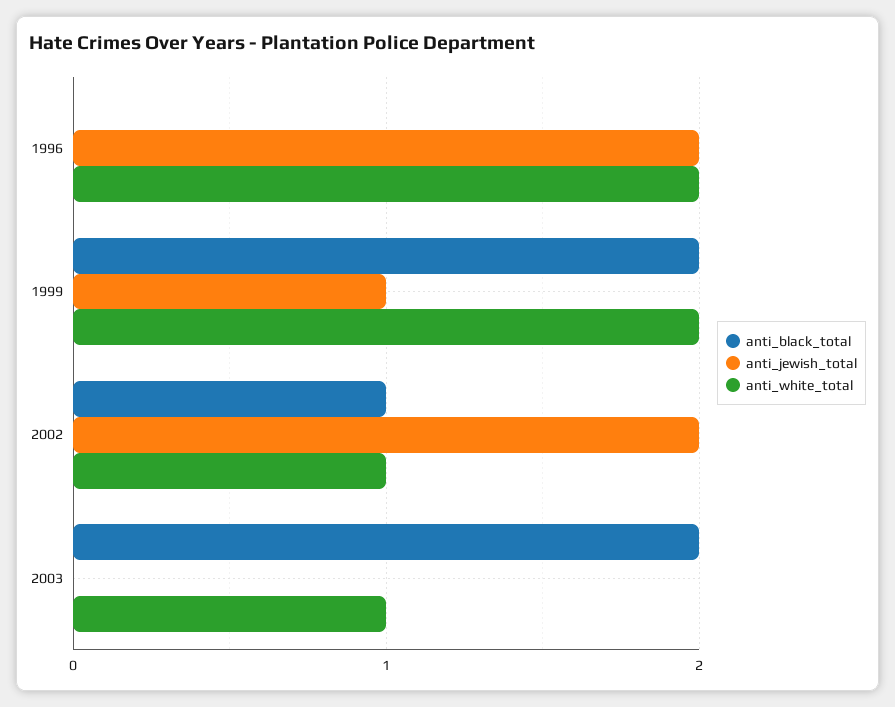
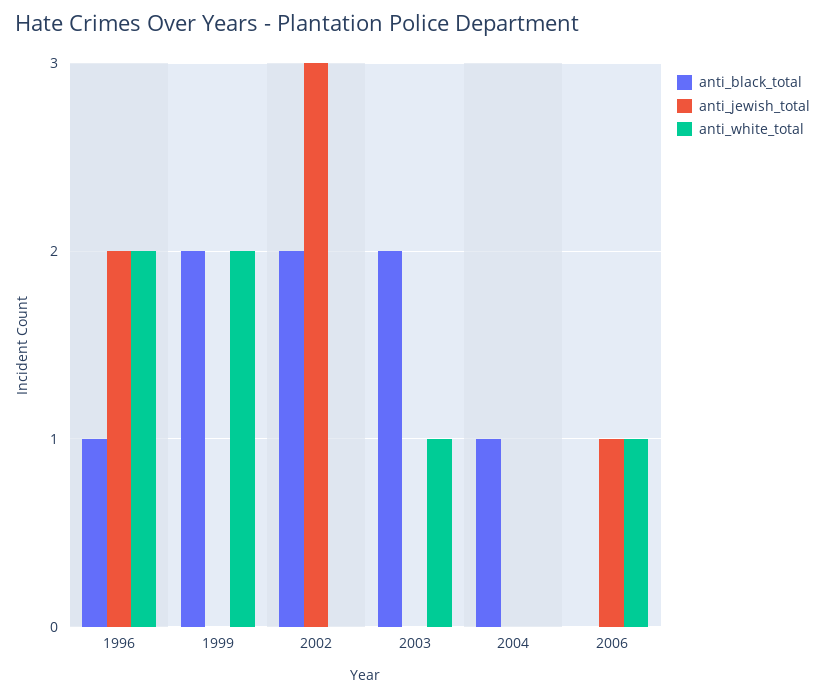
anti_black_total, 1996: 0 -> 1
anti_jewish_total, 1999: 1 -> 0
anti_black_total, 2002: 1 -> 2
anti_jewish_total, 2002: 2 -> 3
anti_white_total, 2002: 1 -> 0
anti_black_total, 2004: none -> 1
anti_jewish_total, 2004: none -> 0
anti_white_total, 2004: none -> 0
anti_black_total, 2006: none -> 0
anti_jewish_total, 2006: none -> 1
anti_white_total, 2006: none -> 1

